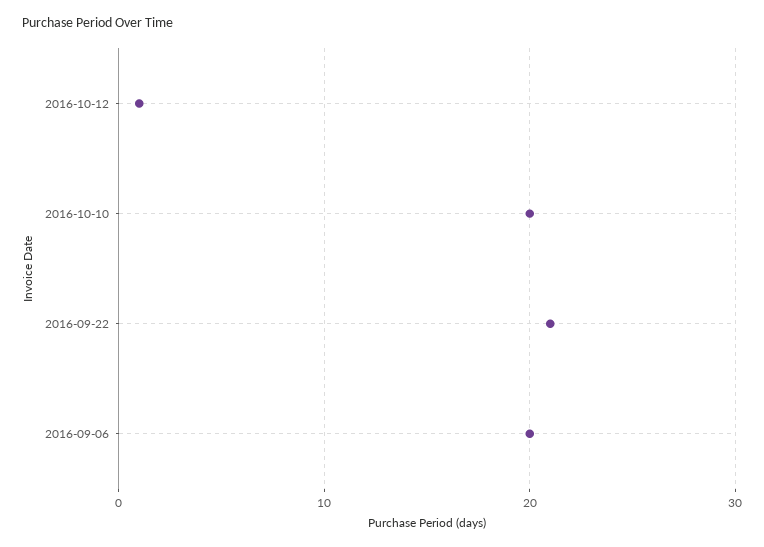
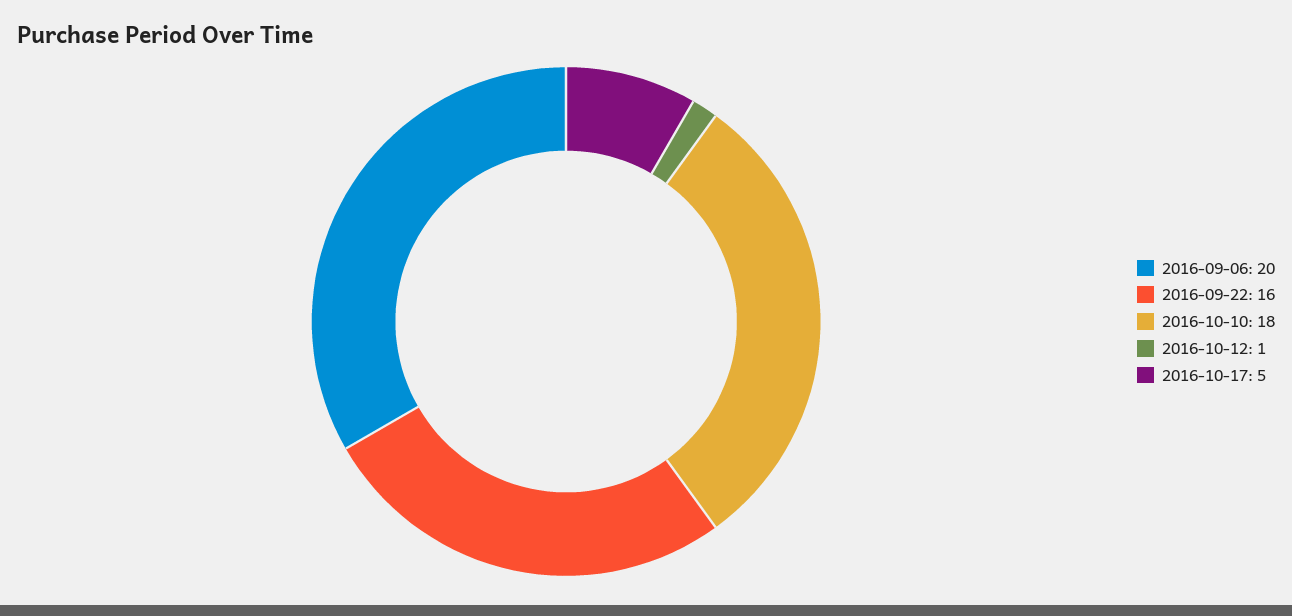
2016-10-10: 20 -> 18
2016-09-22: 21 -> 16
2016-10-17: none -> 5

